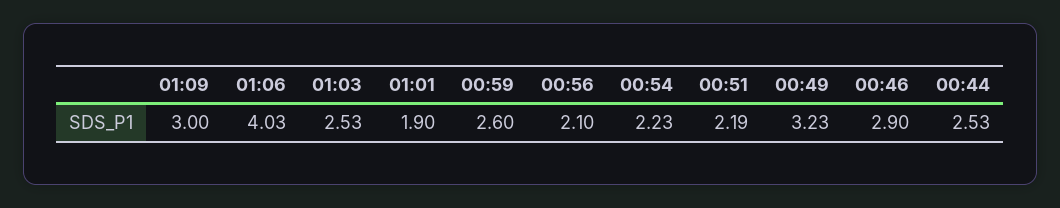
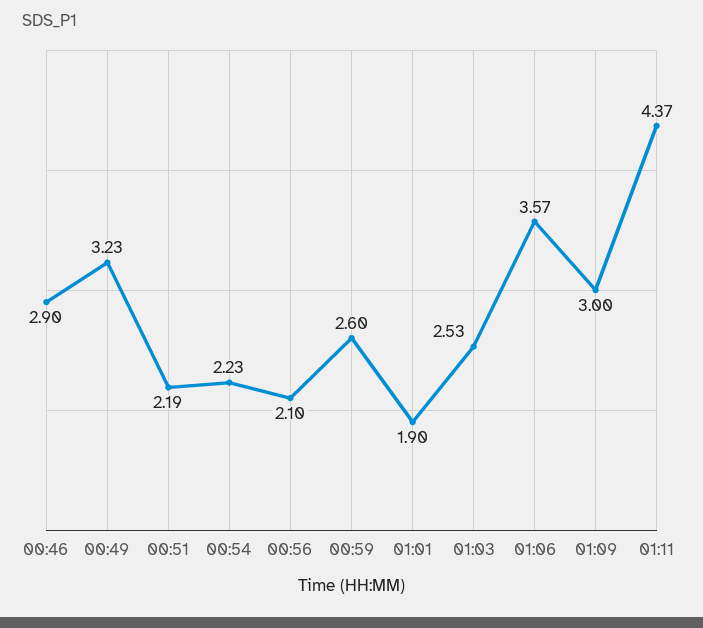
01:06: 4.03 -> 3.57
00:44: 2.53 -> none
01:11: none -> 4.37

